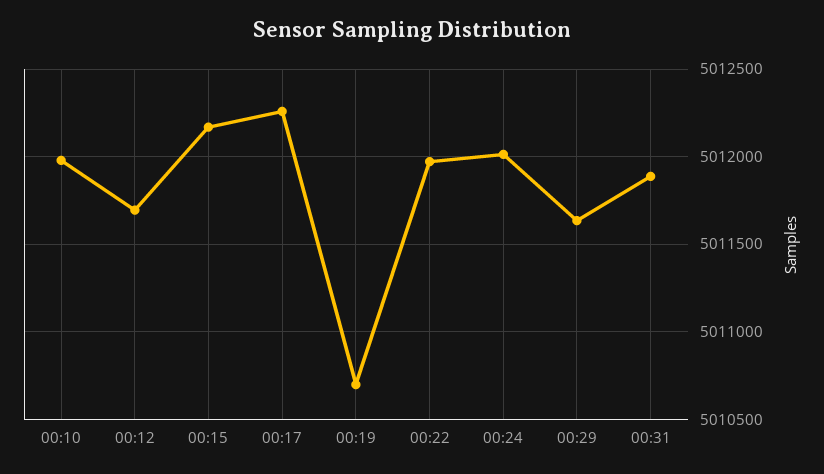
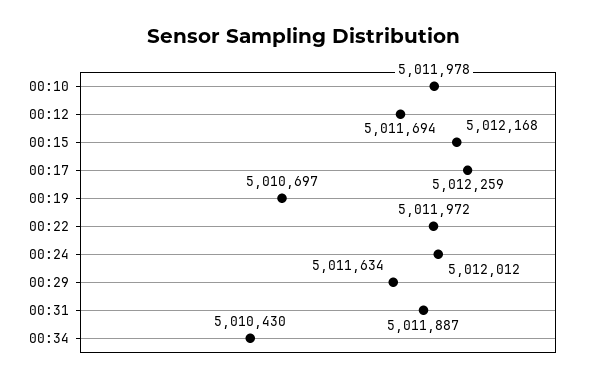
00:34: none -> 5010430

